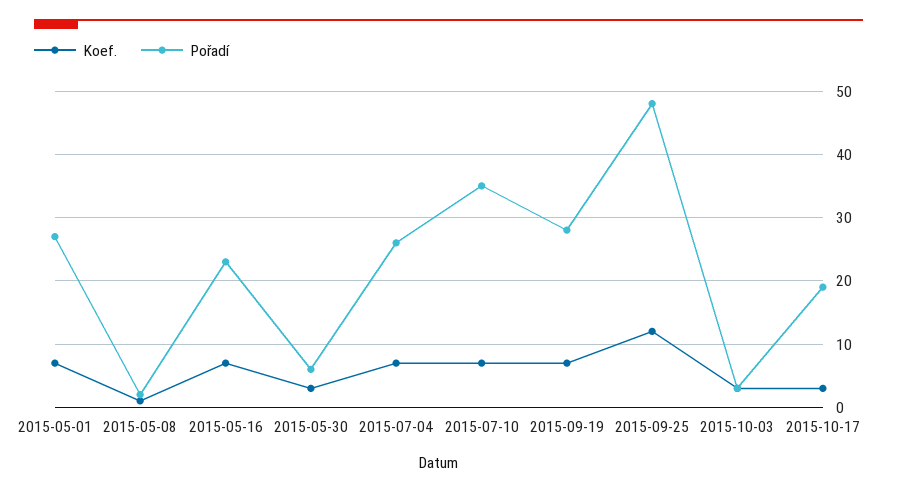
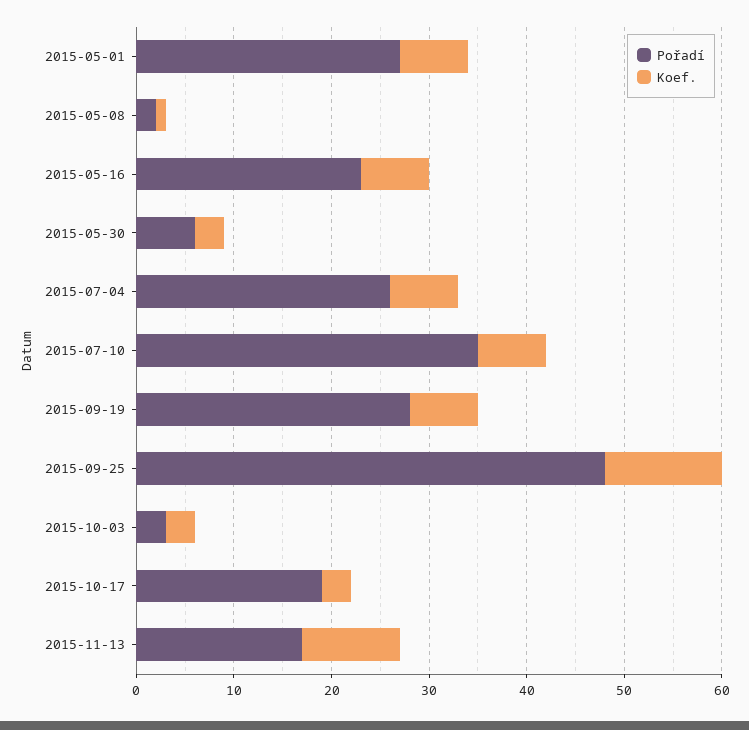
Pořadí, 2015-11-13: none -> 17
Koef., 2015-11-13: none -> 10

